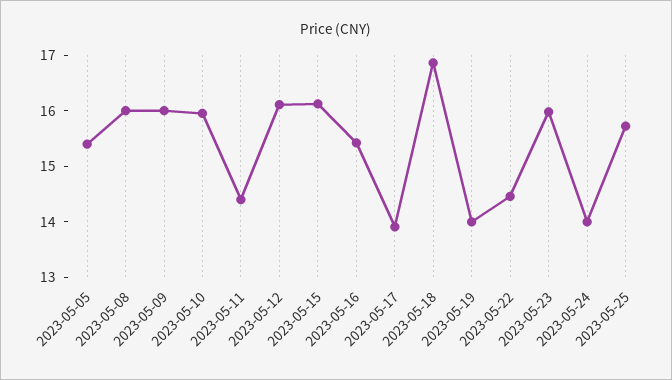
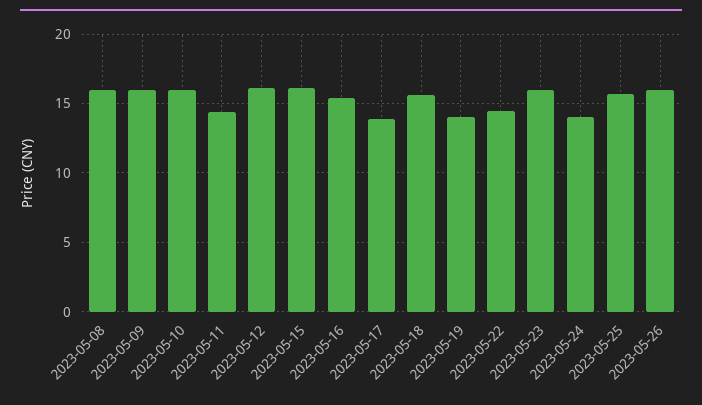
2023-05-05: 15.4 -> none
2023-05-18: 16.8 -> 15.5
2023-05-26: none -> 16

